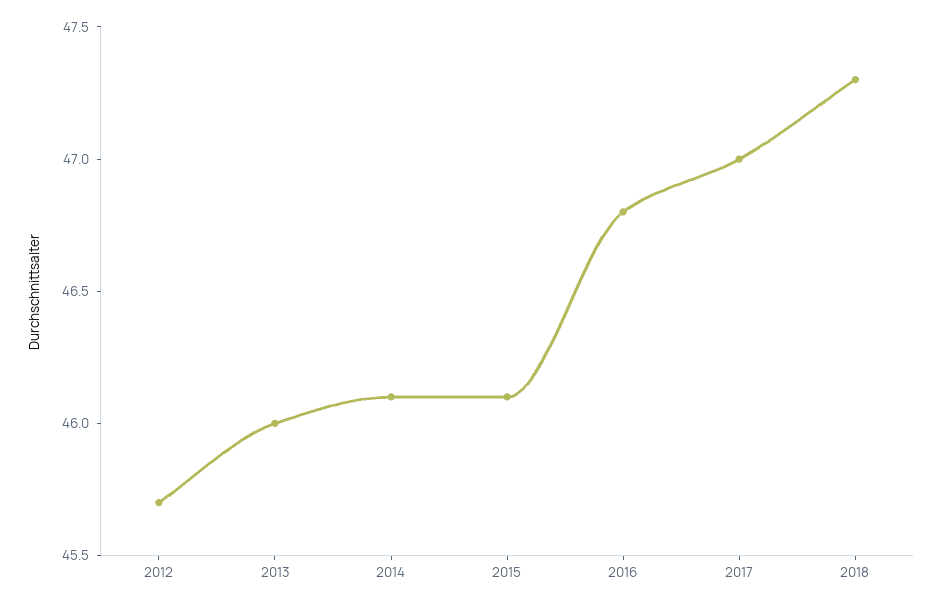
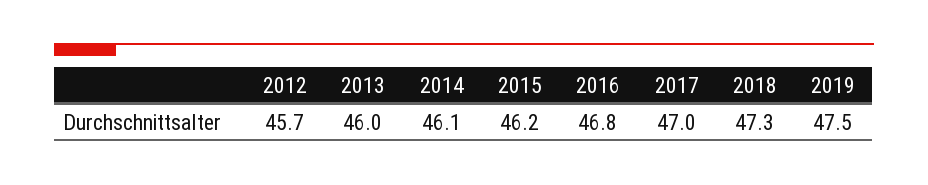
2015: 46.1 -> 46.2
2019: none -> 47.5

